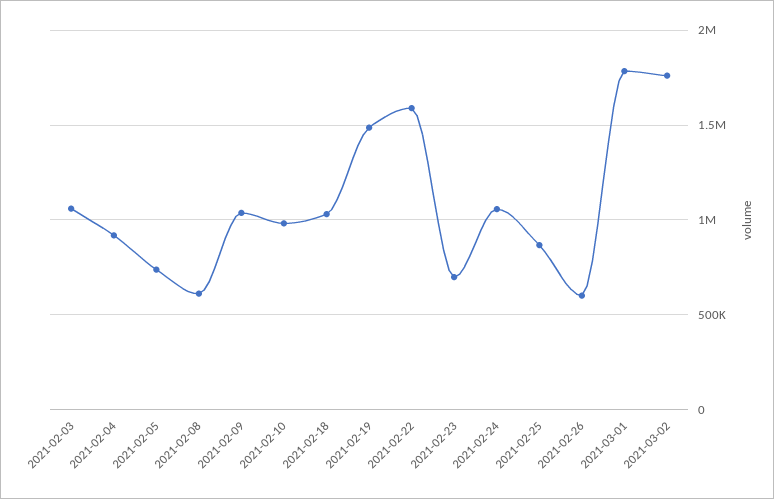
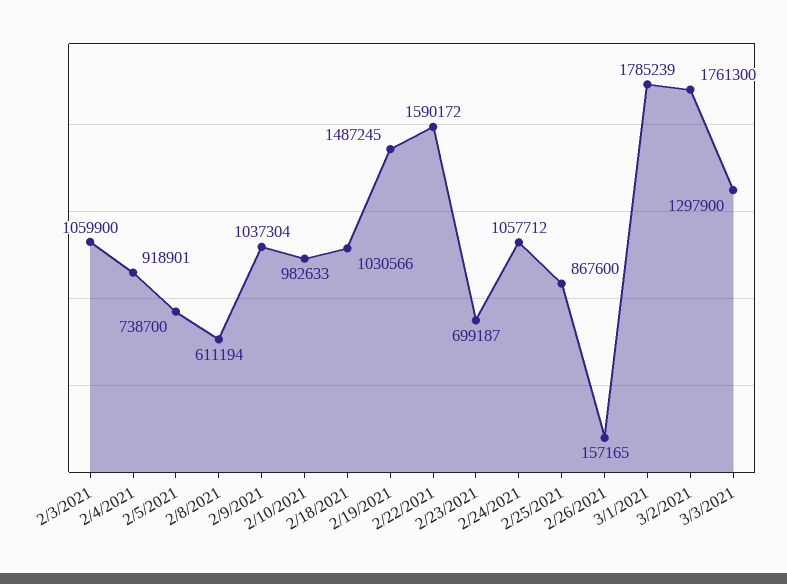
2021-02-26: 600000 -> 157165
3/3/2021: none -> 1297900

